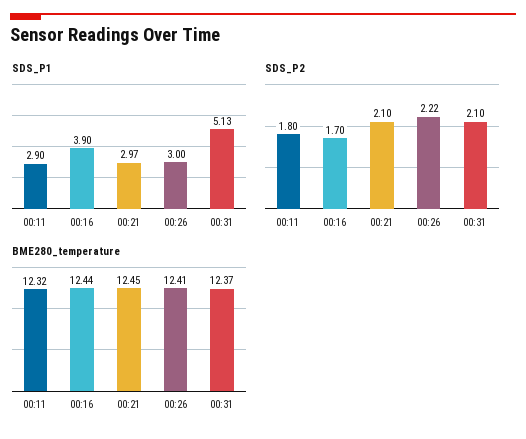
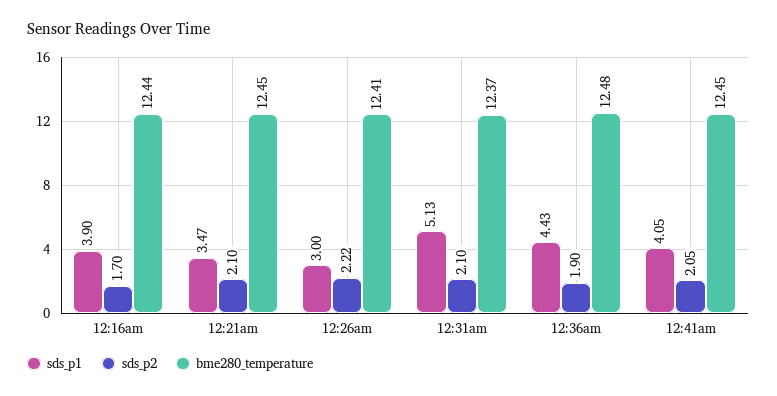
SDS_P1, 00:11: 2.9 -> none
SDS_P1, 00:21: 2.97 -> 3.47
SDS_P2, 00:11: 1.8 -> none
BME280_temperature, 00:11: 12.32 -> none
SDS_P1, 12:36am: none -> 4.43
SDS_P2, 12:36am: none -> 1.9
BME280_temperature, 12:36am: none -> 12.48
SDS_P1, 12:41am: none -> 4.05
SDS_P2, 12:41am: none -> 2.05
BME280_temperature, 12:41am: none -> 12.45

